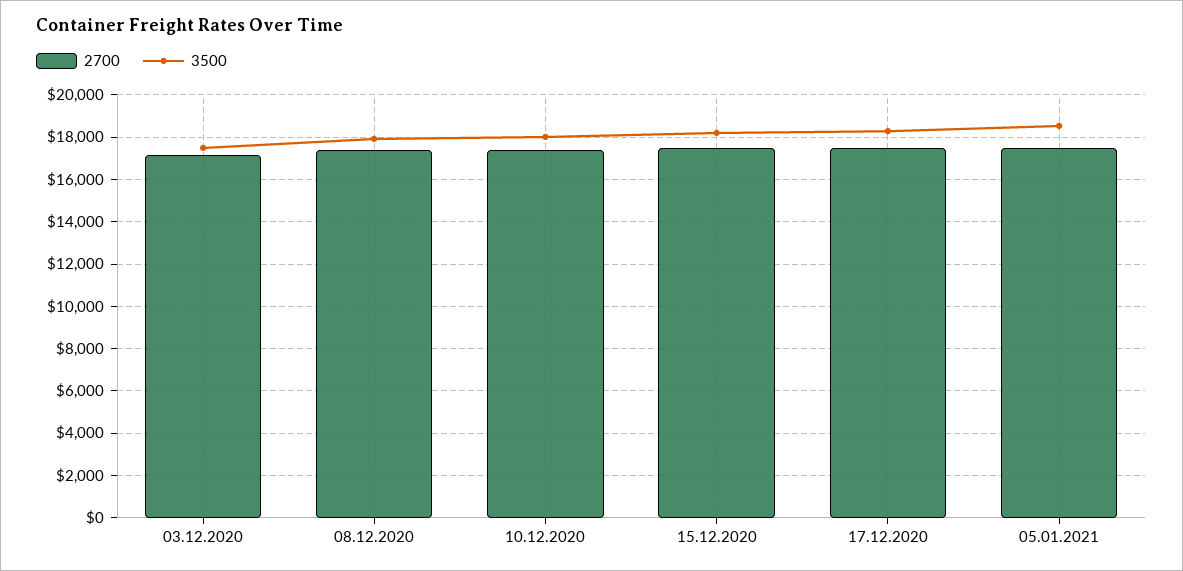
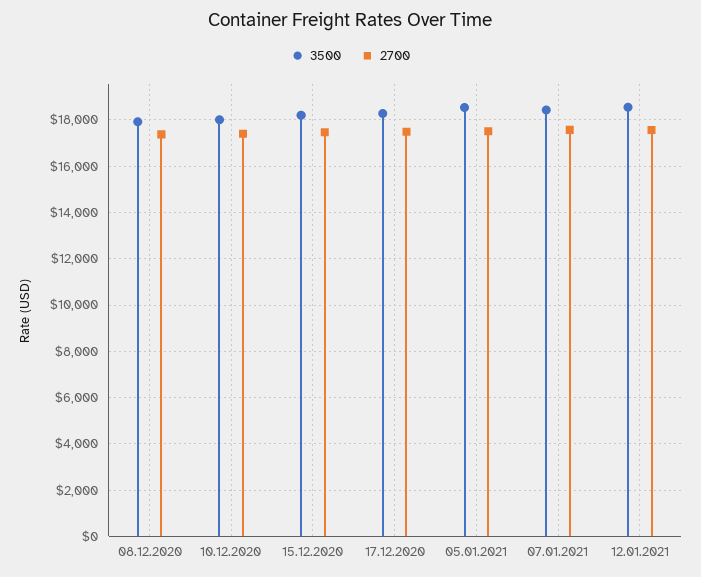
2700, 03.12.2020: 17000 -> none
3500, 03.12.2020: 17500 -> none
3500, 07.01.2021: none -> 18500
2700, 07.01.2021: none -> 17500
3500, 12.01.2021: none -> 18500
2700, 12.01.2021: none -> 17500

